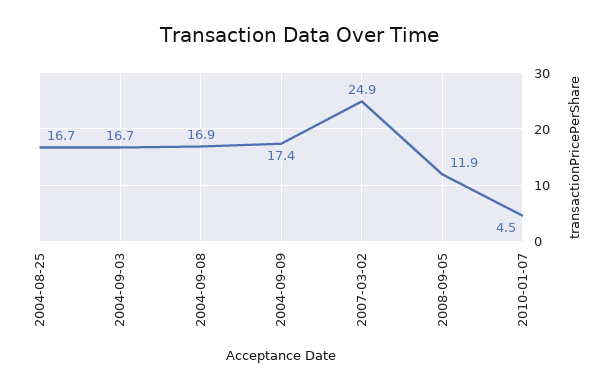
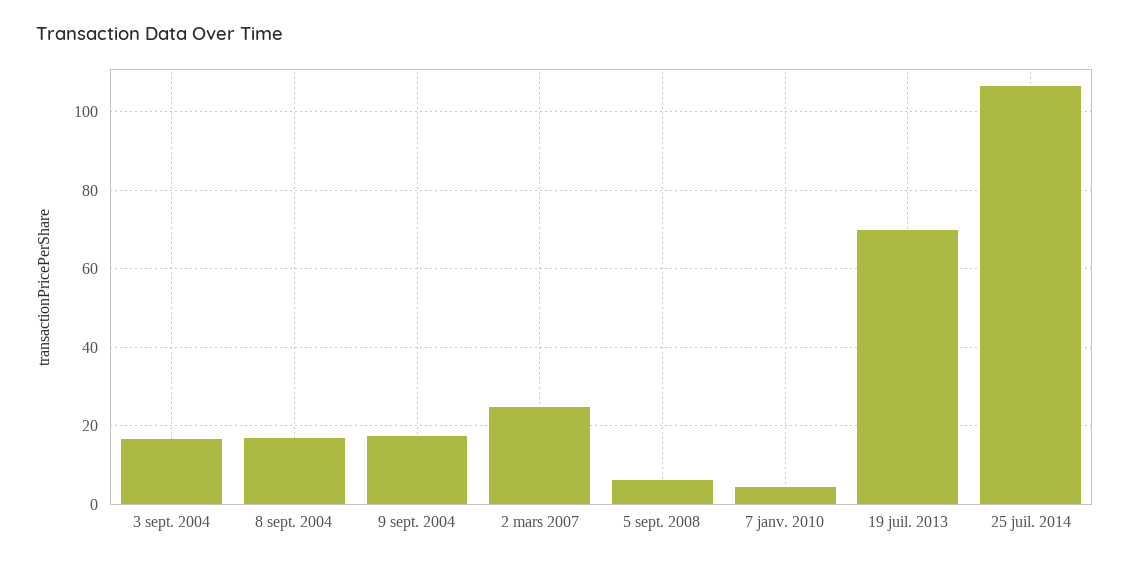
2004-08-25: 16.7 -> none
2008-09-05: 11.9 -> 6
19 juil. 2013: none -> 70
25 juil. 2014: none -> 106

